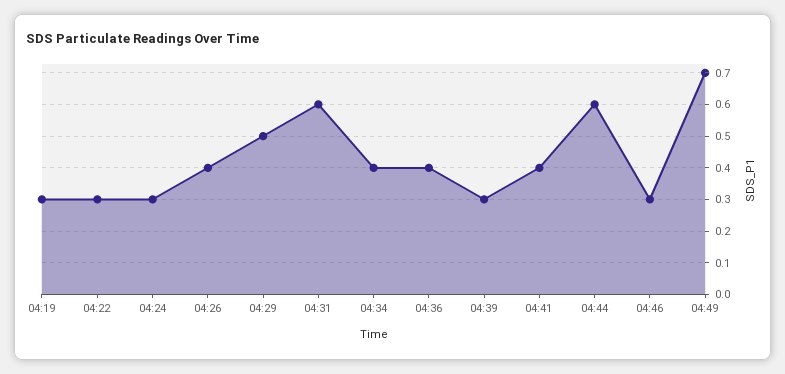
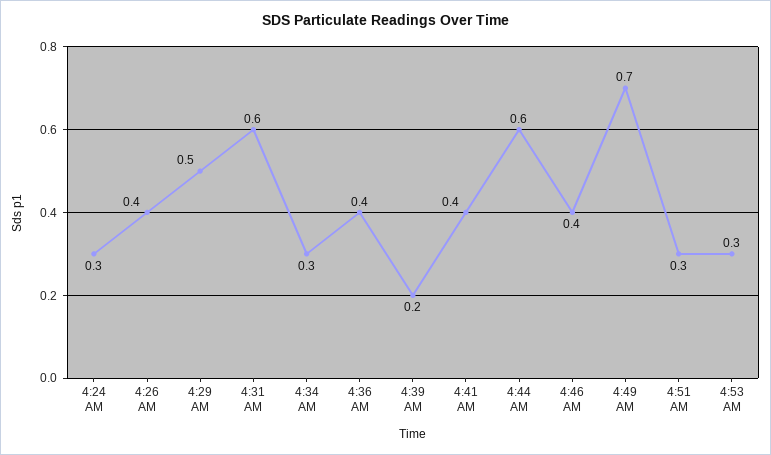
04:19: 0.3 -> none
04:22: 0.3 -> none
04:34: 0.4 -> 0.3
04:39: 0.3 -> 0.2
04:46: 0.3 -> 0.4
4:51 AM: none -> 0.3
4:53 AM: none -> 0.3

